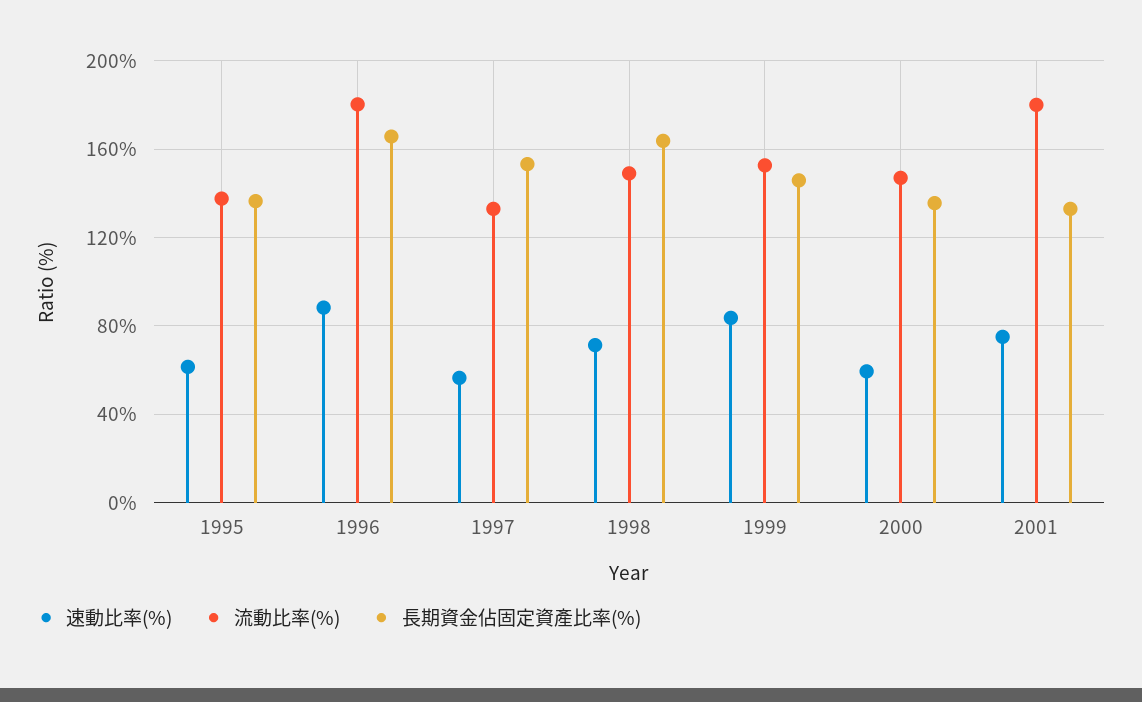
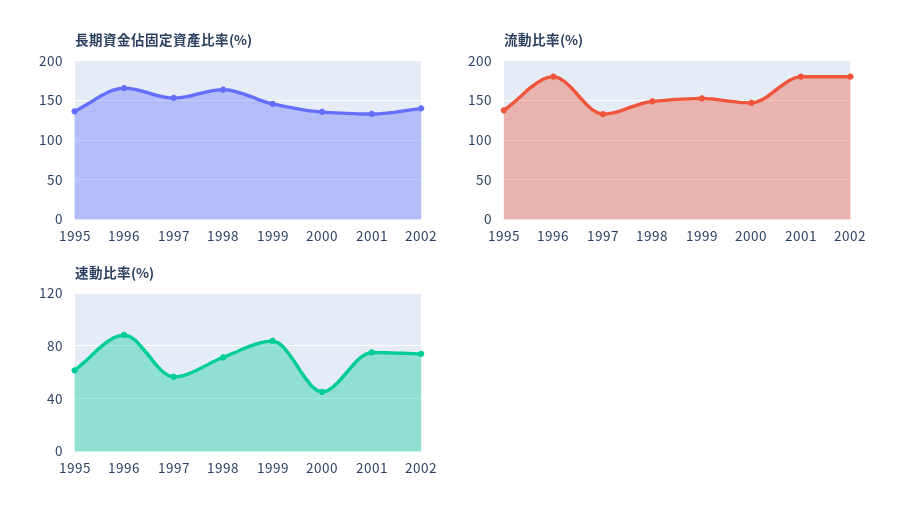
速動比率(%), 2000: 60 -> 45
長期資金佔固定資產比率(%), 2002: none -> 140
流動比率(%), 2002: none -> 180
速動比率(%), 2002: none -> 75

